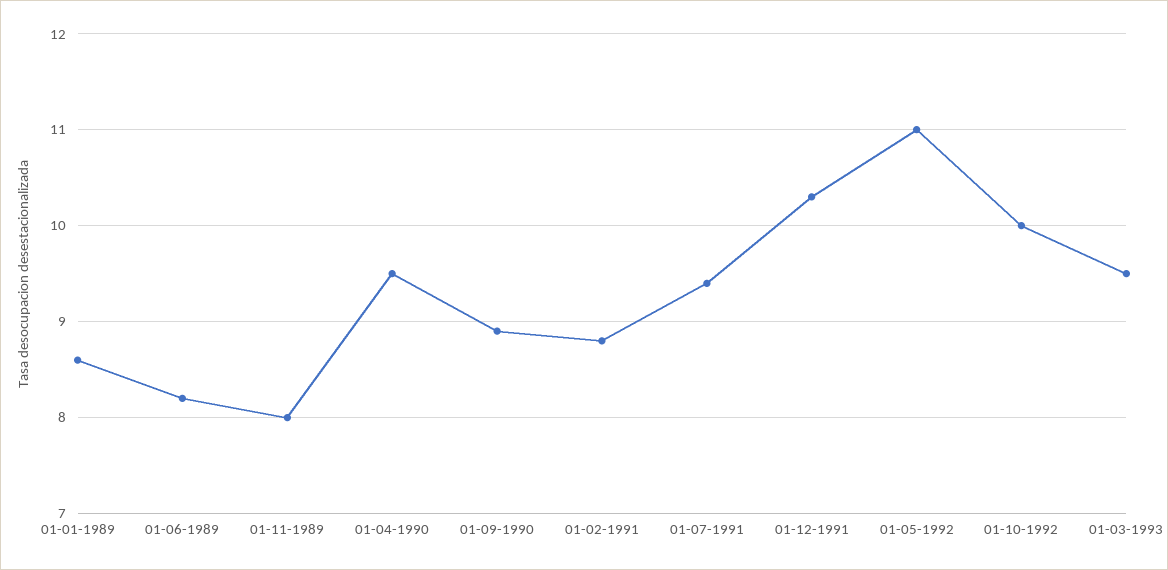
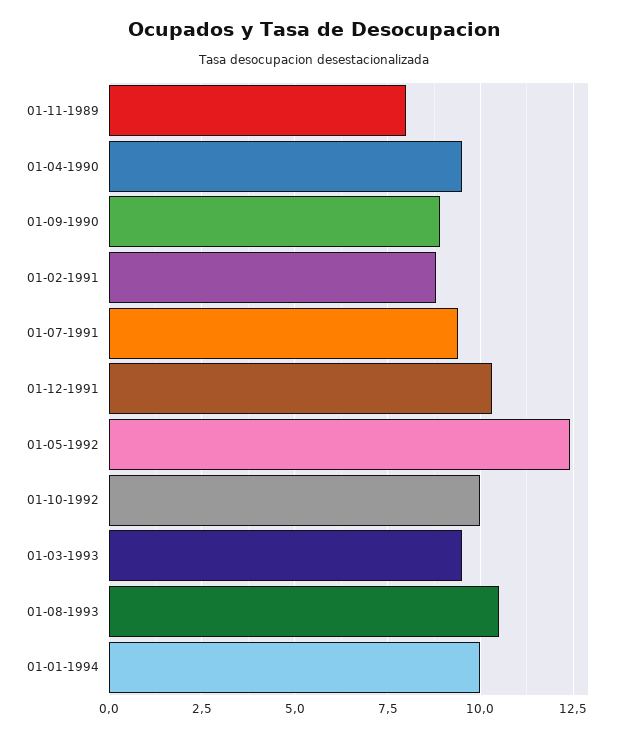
01-01-1989: 8.6 -> none
01-06-1989: 8.2 -> none
01-05-1992: 11 -> 12.5
01-08-1993: none -> 10.5
01-01-1994: none -> 10

